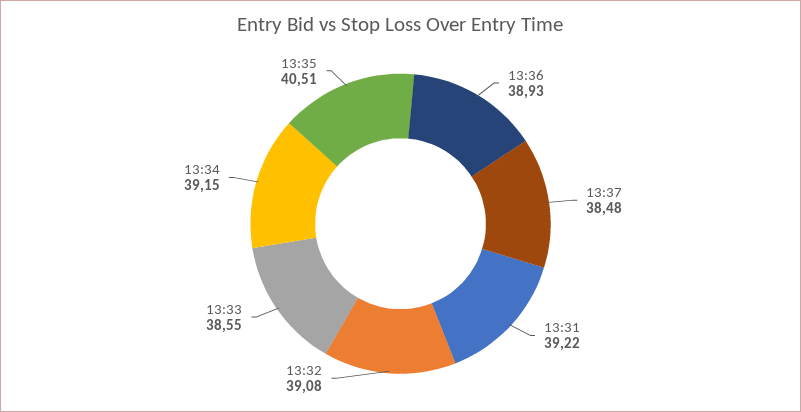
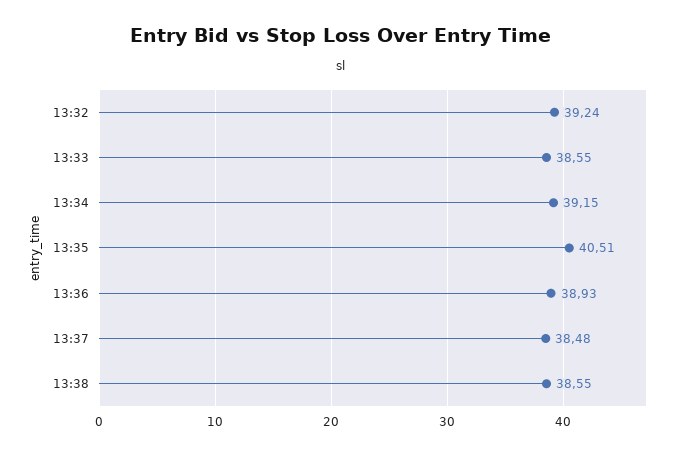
13:31: 39.22 -> none
13:32: 39.08 -> 39.24
13:38: none -> 38.55

